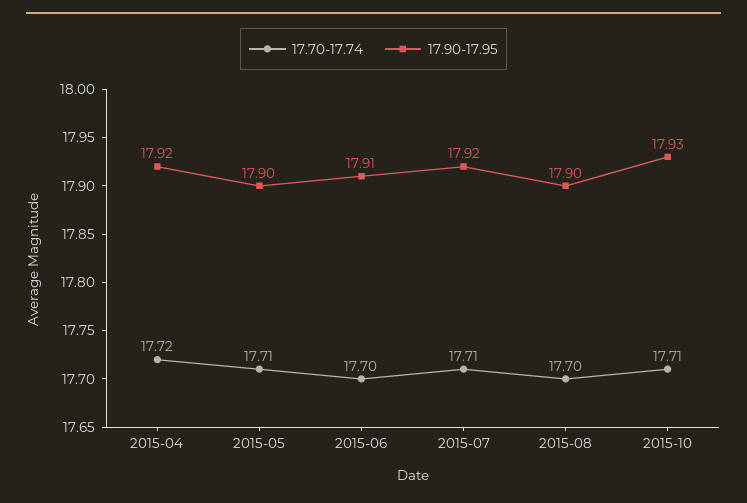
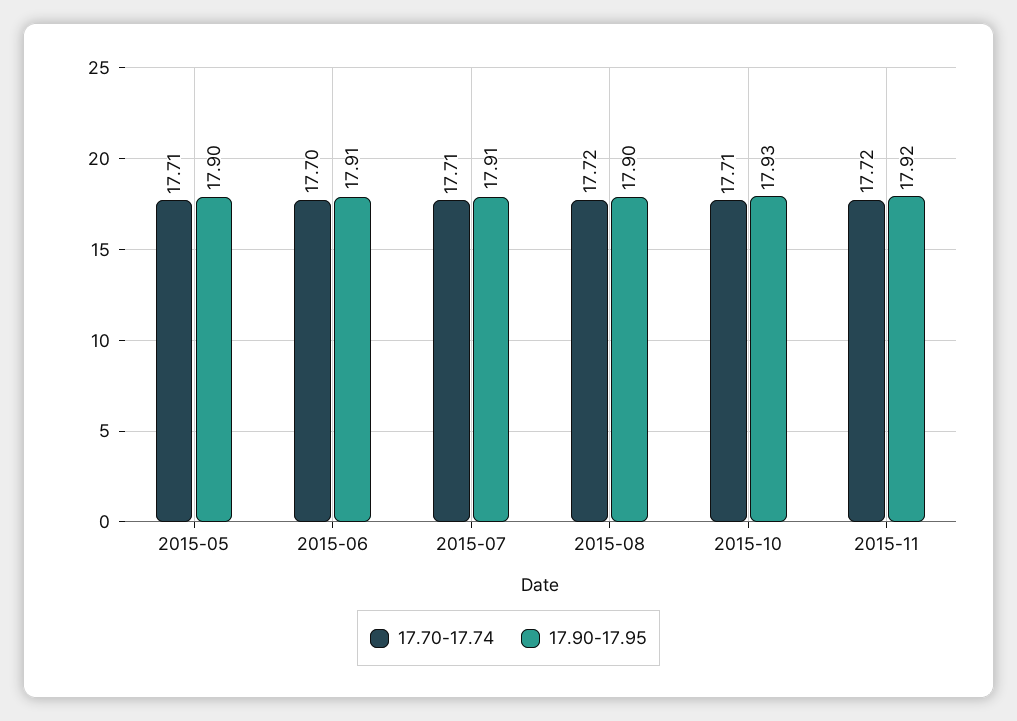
17.70-17.74, 2015-04: 17.72 -> none
17.90-17.95, 2015-04: 17.92 -> none
17.90-17.95, 2015-07: 17.92 -> 17.91
17.70-17.74, 2015-08: 17.7 -> 17.72
17.70-17.74, 2015-11: none -> 17.72
17.90-17.95, 2015-11: none -> 17.92

